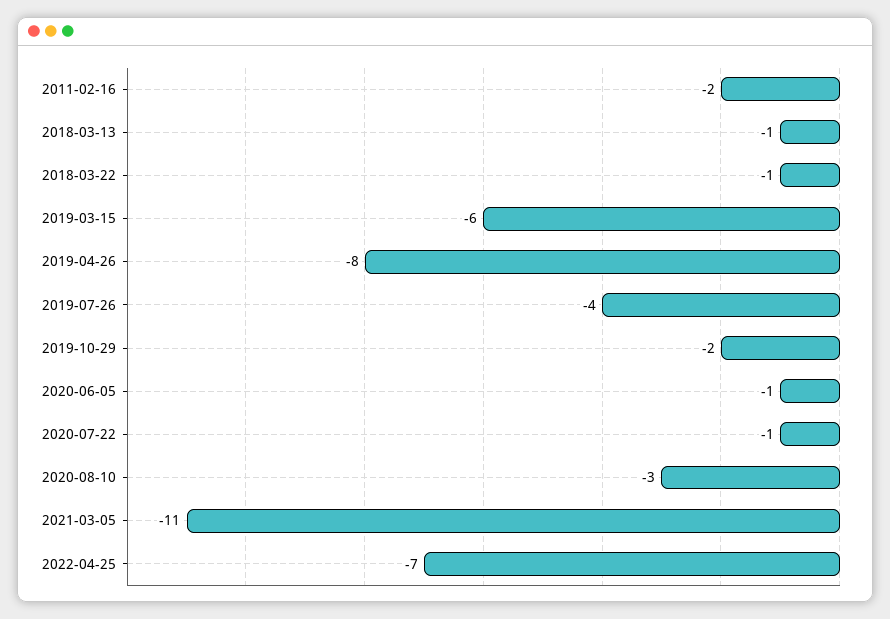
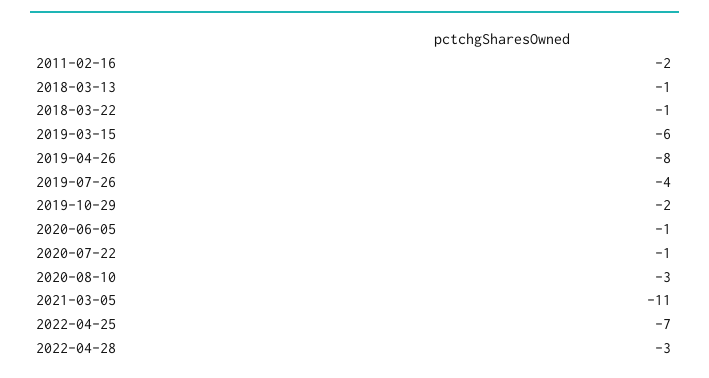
2022-04-28: none -> -3

